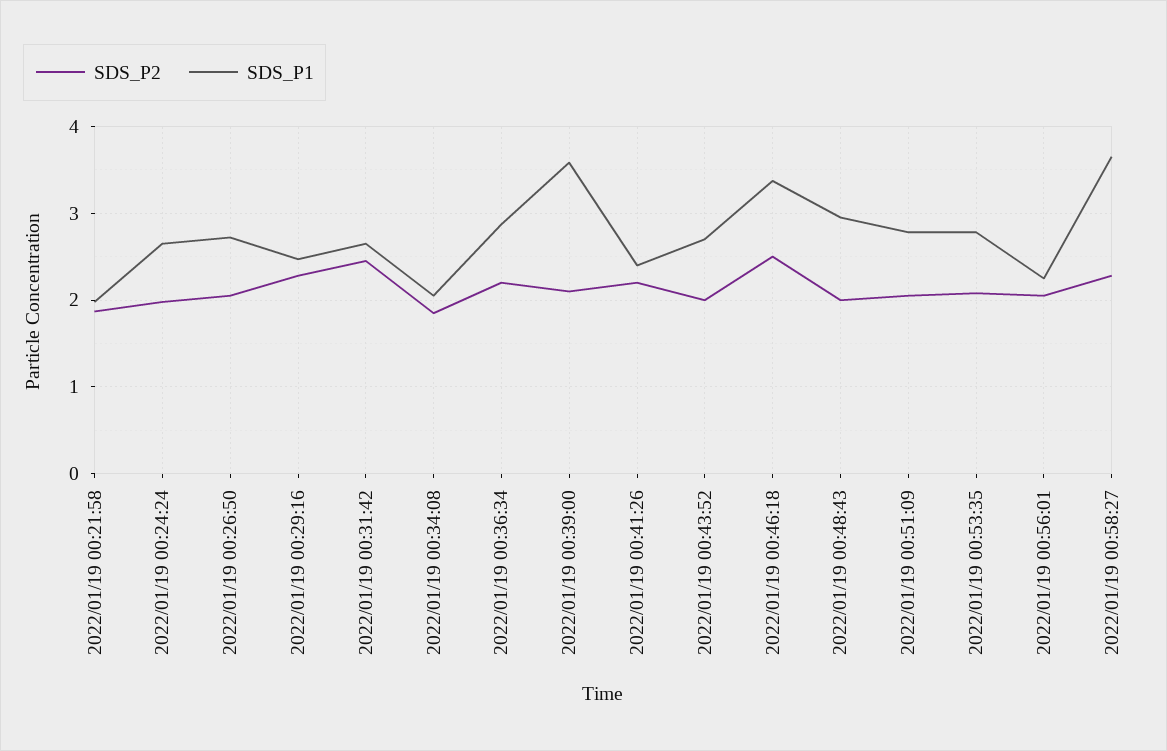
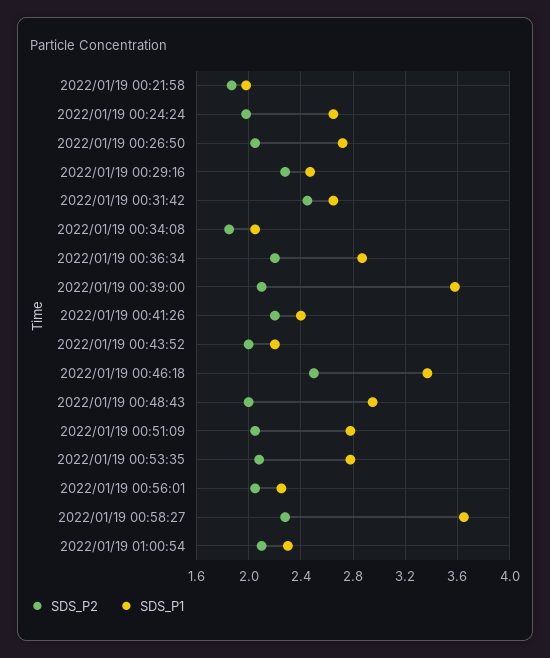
SDS_P1, 2022/01/19 00:43:52: 2.7 -> 2.2
SDS_P2, 2022/01/19 01:00:54: none -> 2.1
SDS_P1, 2022/01/19 01:00:54: none -> 2.3

